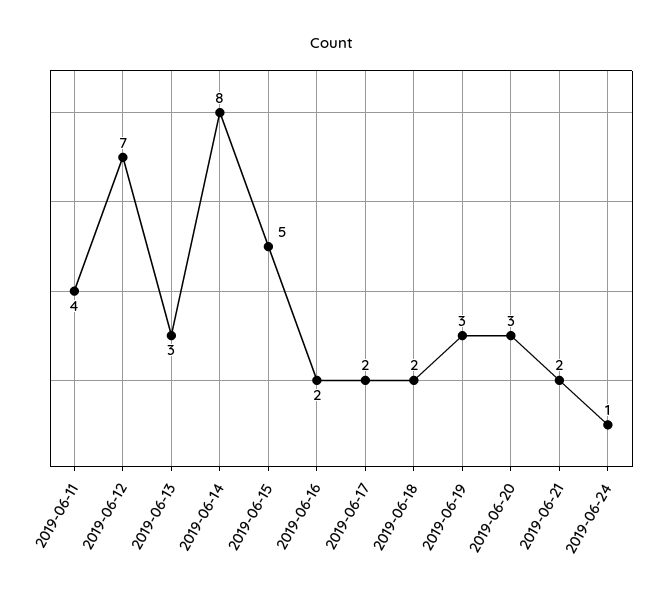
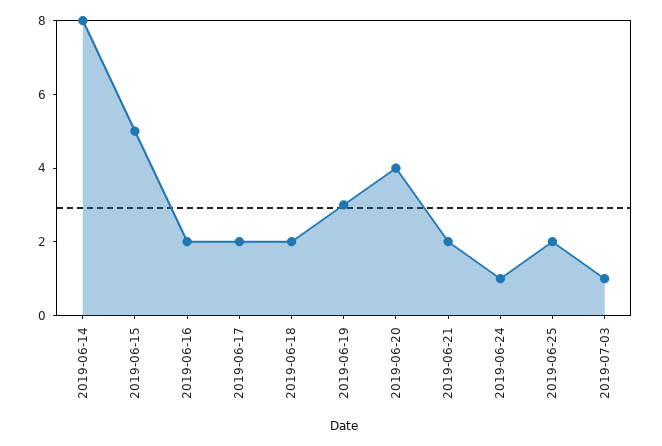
2019-06-11: 4 -> none
2019-06-12: 7 -> none
2019-06-13: 3 -> none
2019-06-20: 3 -> 4
2019-06-25: none -> 2
2019-07-03: none -> 1

